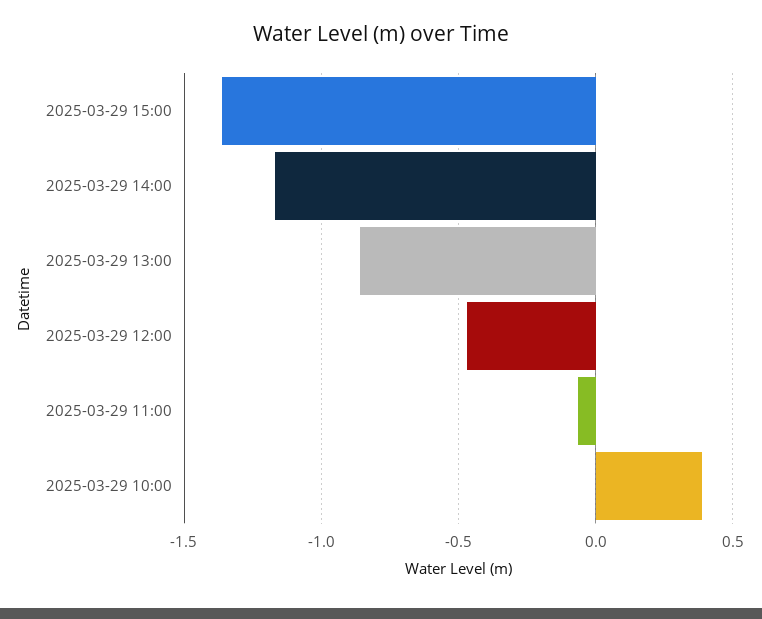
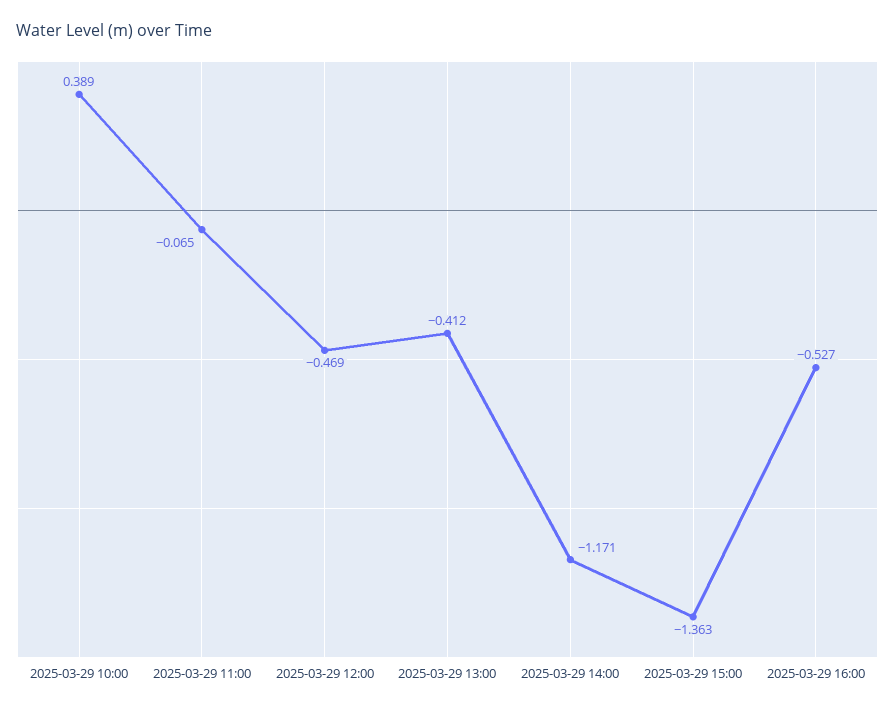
2025-03-29 13:00: -0.85 -> -0.412
2025-03-29 16:00: none -> -0.527

